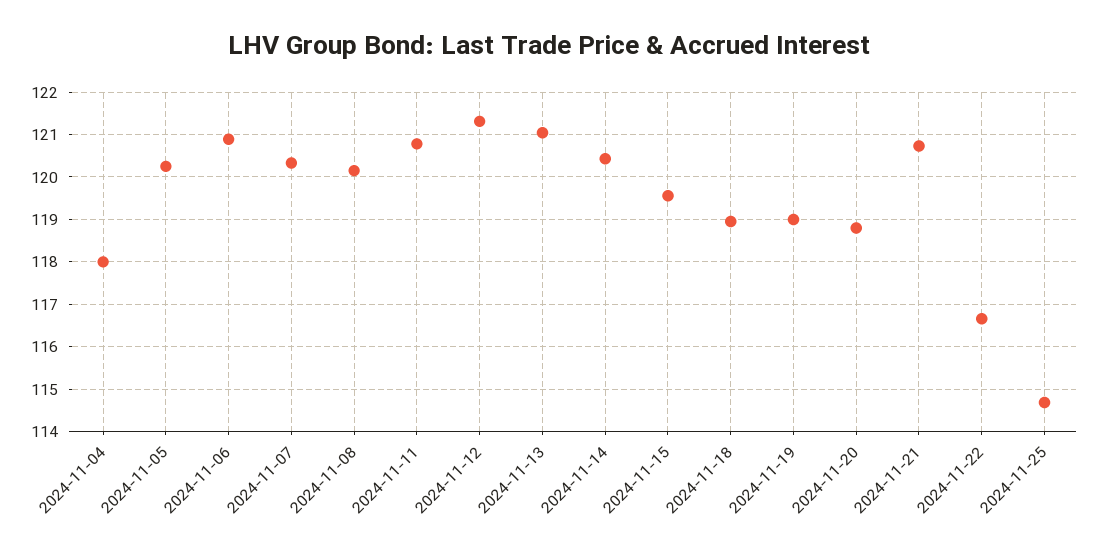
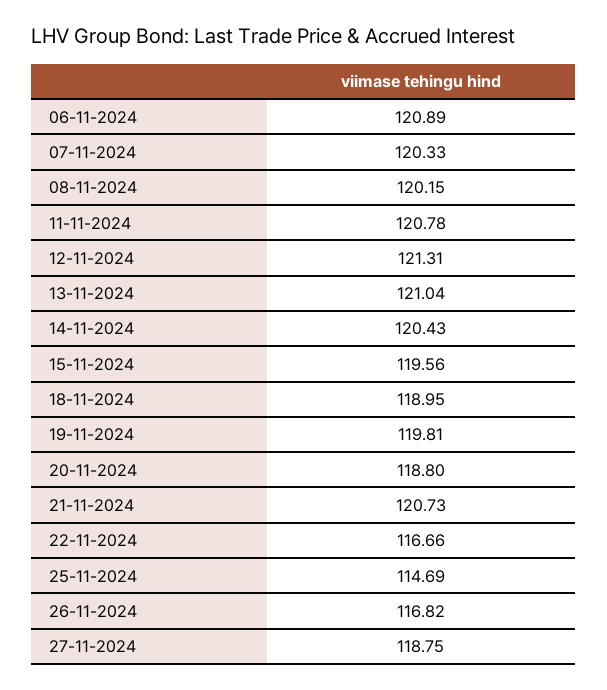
2024-11-04: 118 -> none
2024-11-05: 120.2 -> none
2024-11-19: 119 -> 119.81
26-11-2024: none -> 116.82
27-11-2024: none -> 118.75

